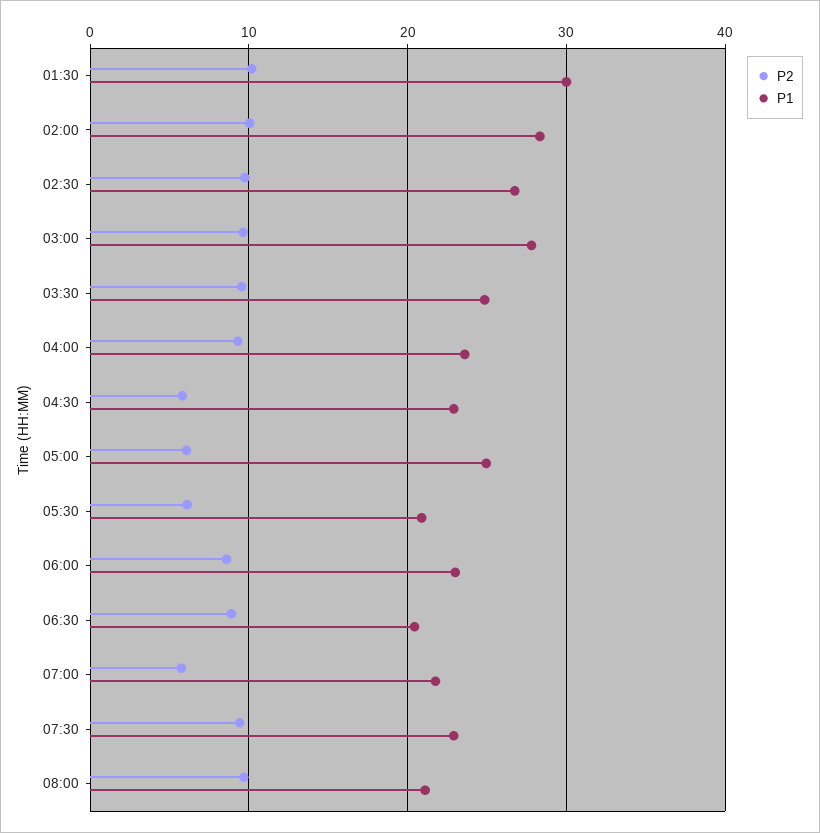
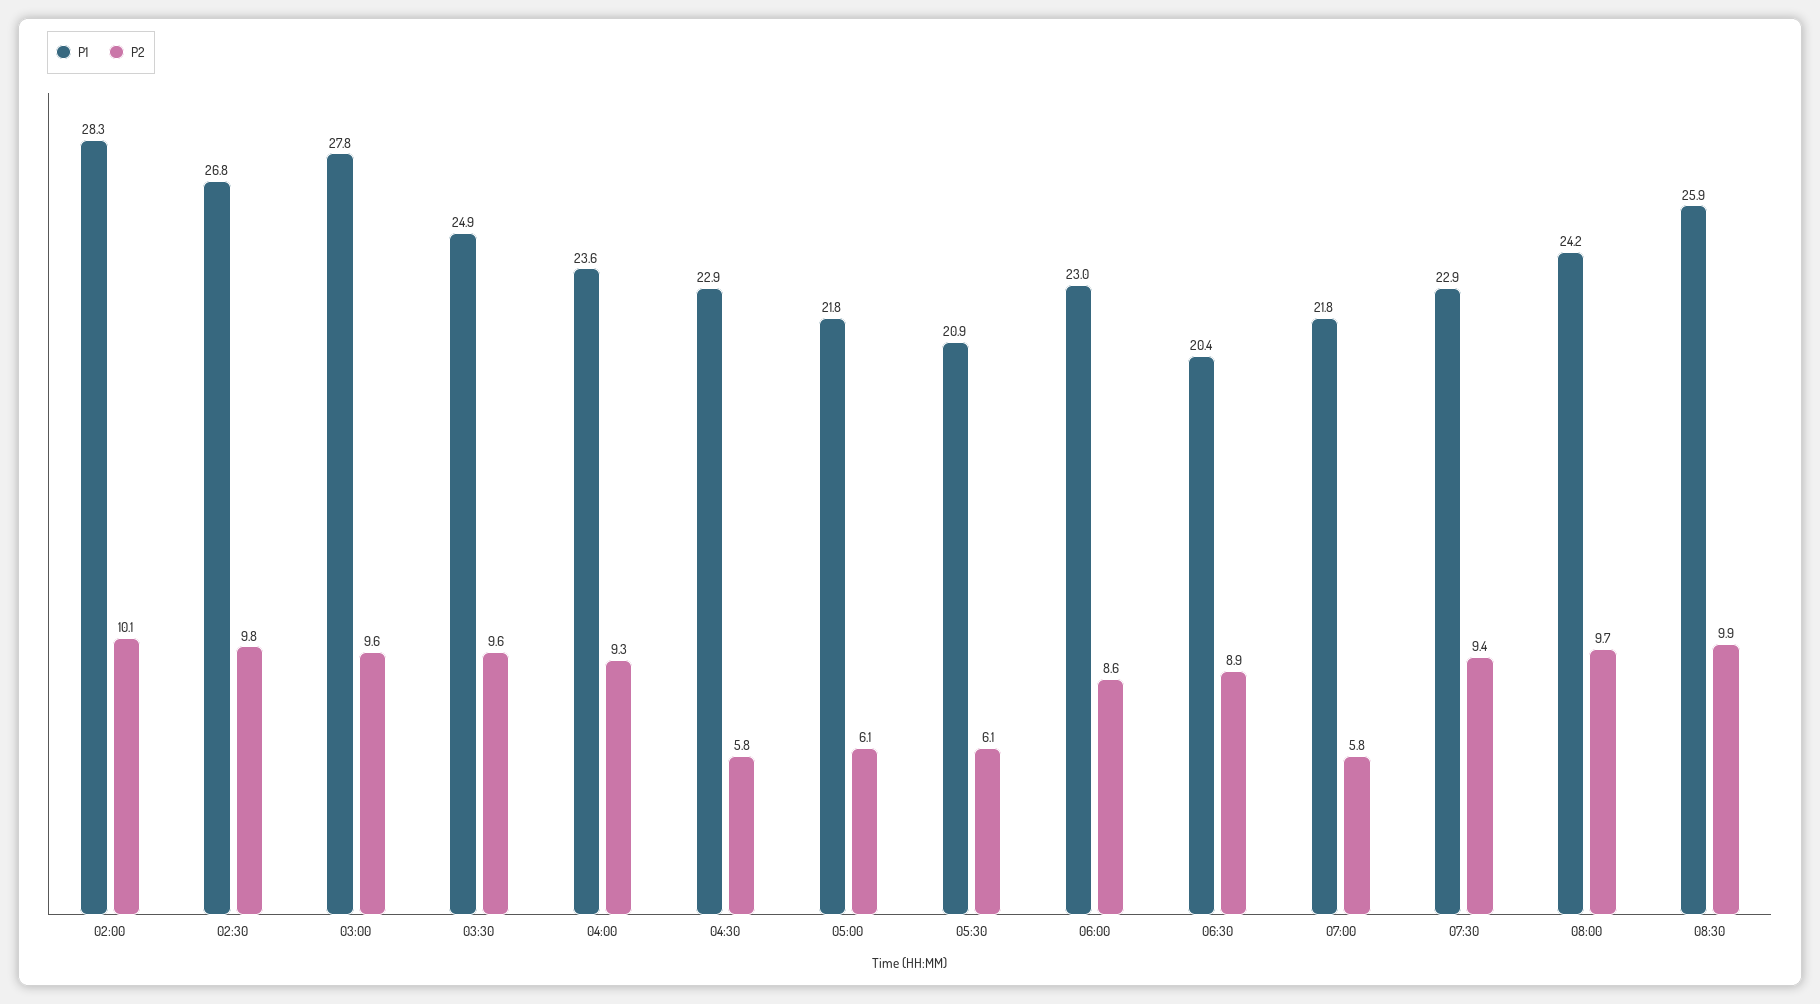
P2, 01:30: 10 -> none
P1, 01:30: 30 -> none
P1, 05:00: 25 -> 21.8
P1, 08:00: 21 -> 24.2
P1, 08:30: none -> 25.9
P2, 08:30: none -> 9.9

